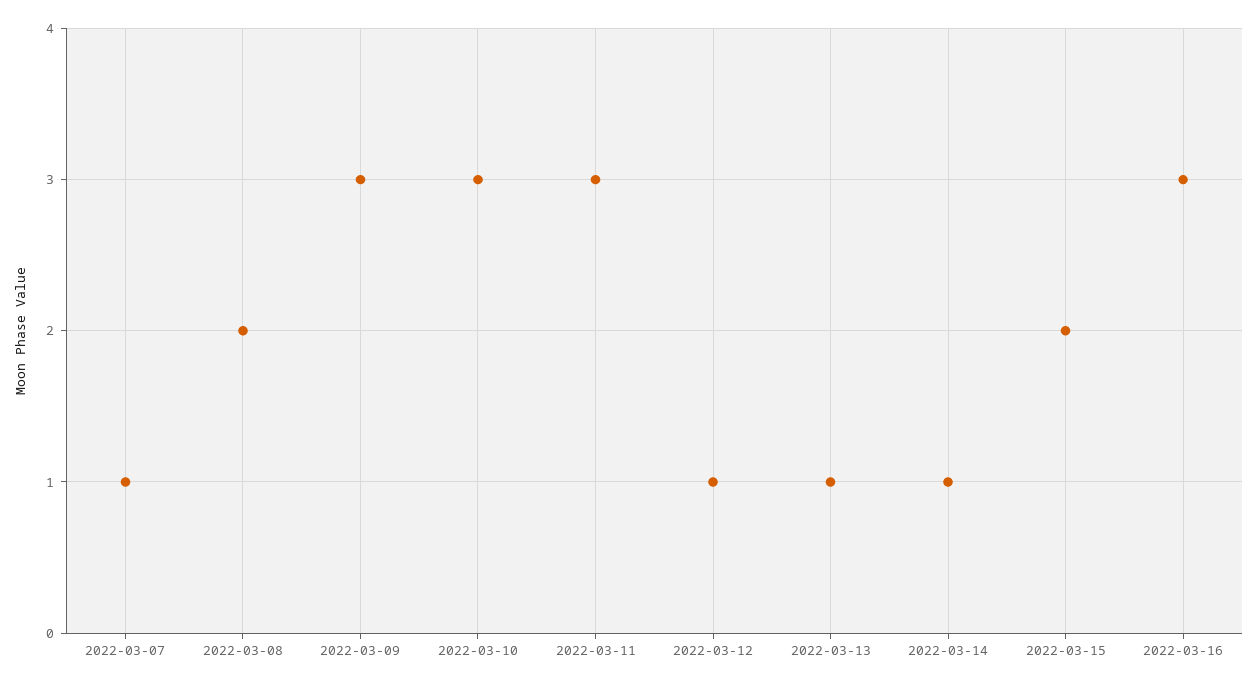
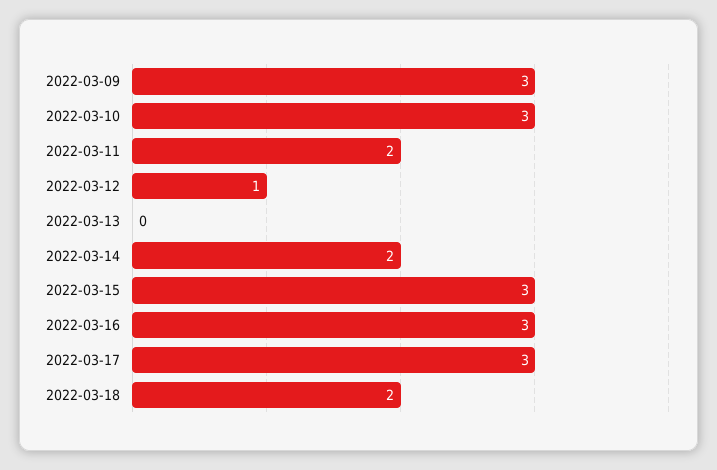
2022-03-07: 1 -> none
2022-03-08: 2 -> none
2022-03-11: 3 -> 2
2022-03-13: 1 -> 0
2022-03-14: 1 -> 2
2022-03-15: 2 -> 3
2022-03-17: none -> 3
2022-03-18: none -> 2

